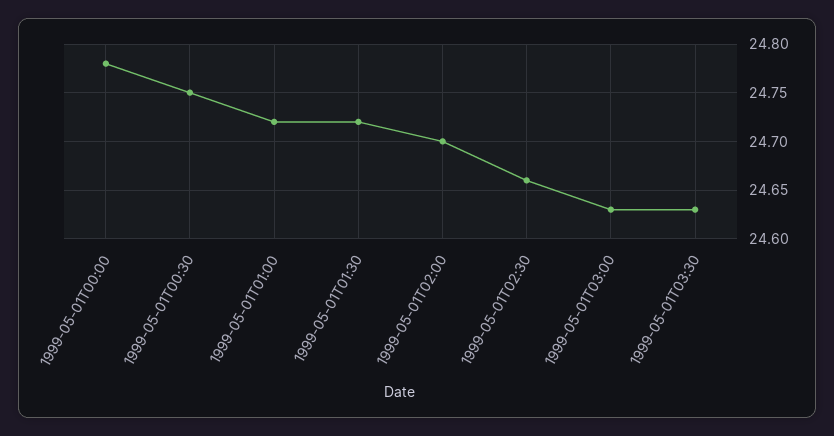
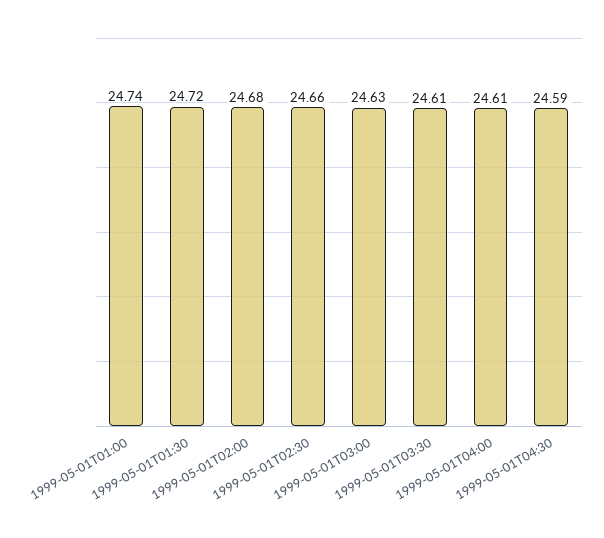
1999-05-01T00:00: 24.78 -> none
1999-05-01T00:30: 24.75 -> none
1999-05-01T01:00: 24.72 -> 24.74
1999-05-01T02:00: 24.7 -> 24.68
1999-05-01T03:30: 24.63 -> 24.61
1999-05-01T04:00: none -> 24.61
1999-05-01T04:30: none -> 24.59

